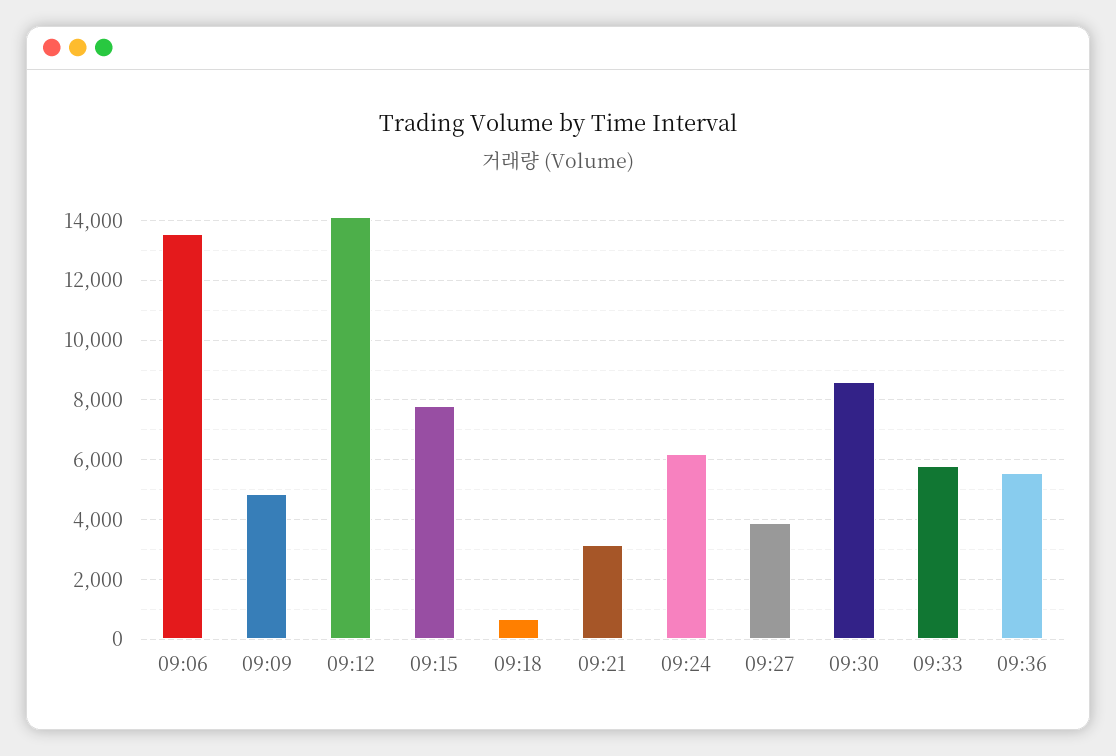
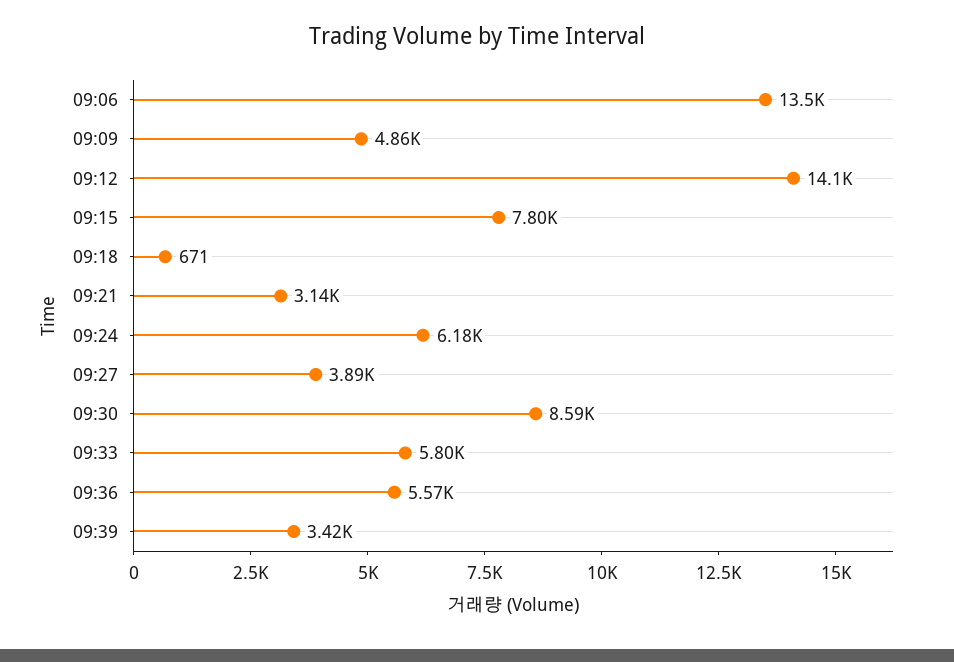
09:39: none -> 3420

